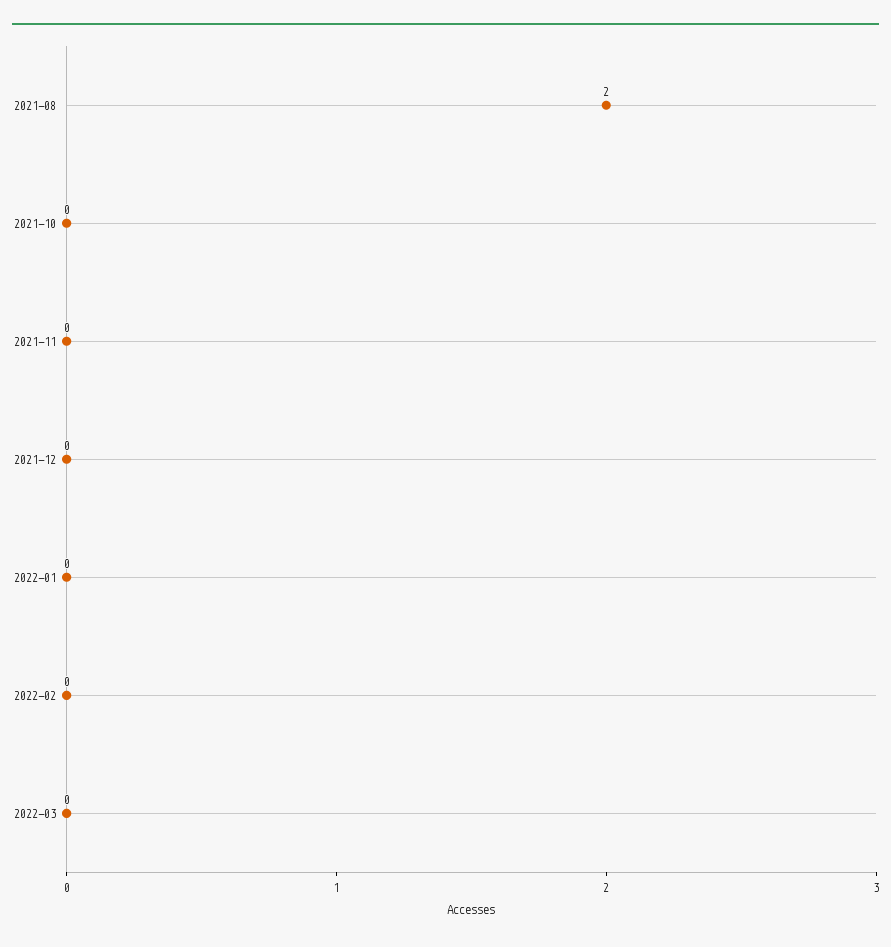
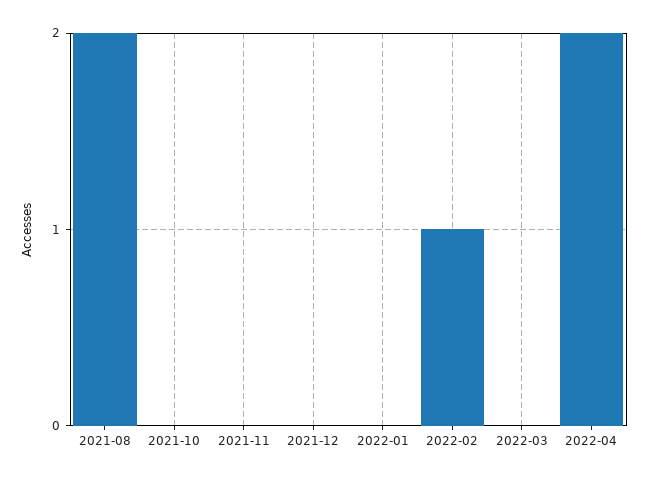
2022-02: 0 -> 1
2022-04: none -> 2

